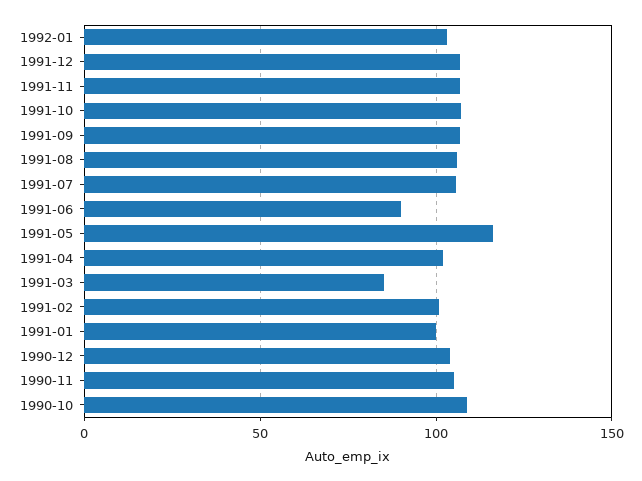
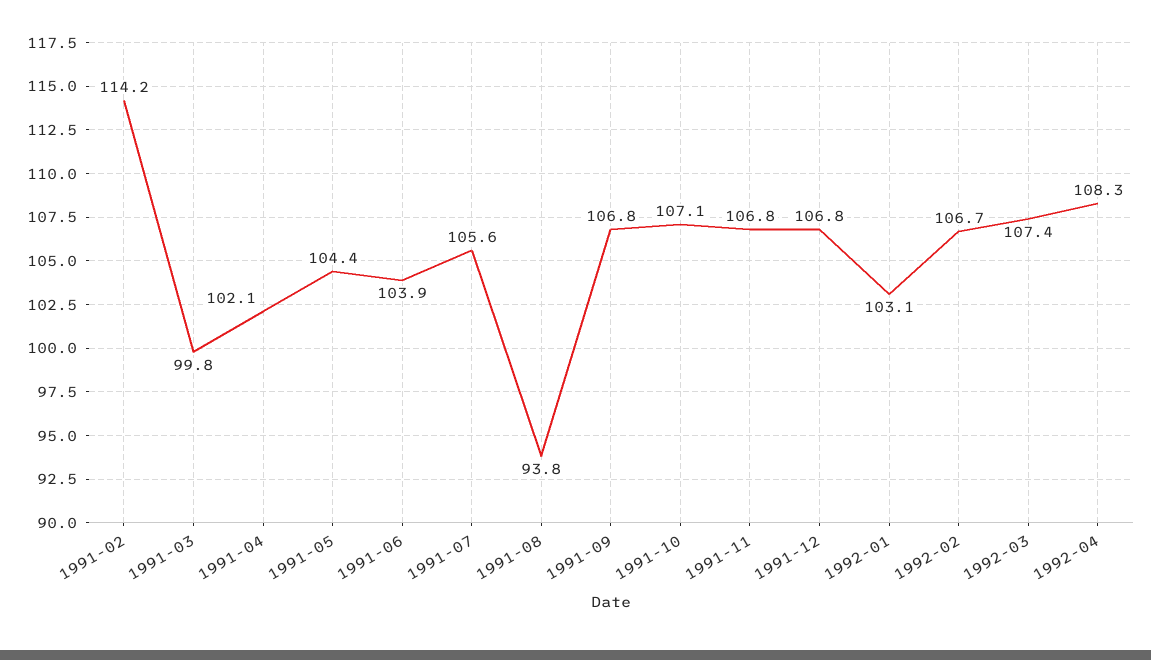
1991-08: 105 -> 93.8
1991-06: 90 -> 103.9
1991-05: 115 -> 104.4
1991-03: 85 -> 99.8
1991-02: 100 -> 114.2
1991-01: 100 -> none
1990-12: 105 -> none
1990-11: 105 -> none
1990-10: 110 -> none
1992-02: none -> 106.7
1992-03: none -> 107.4
1992-04: none -> 108.3

